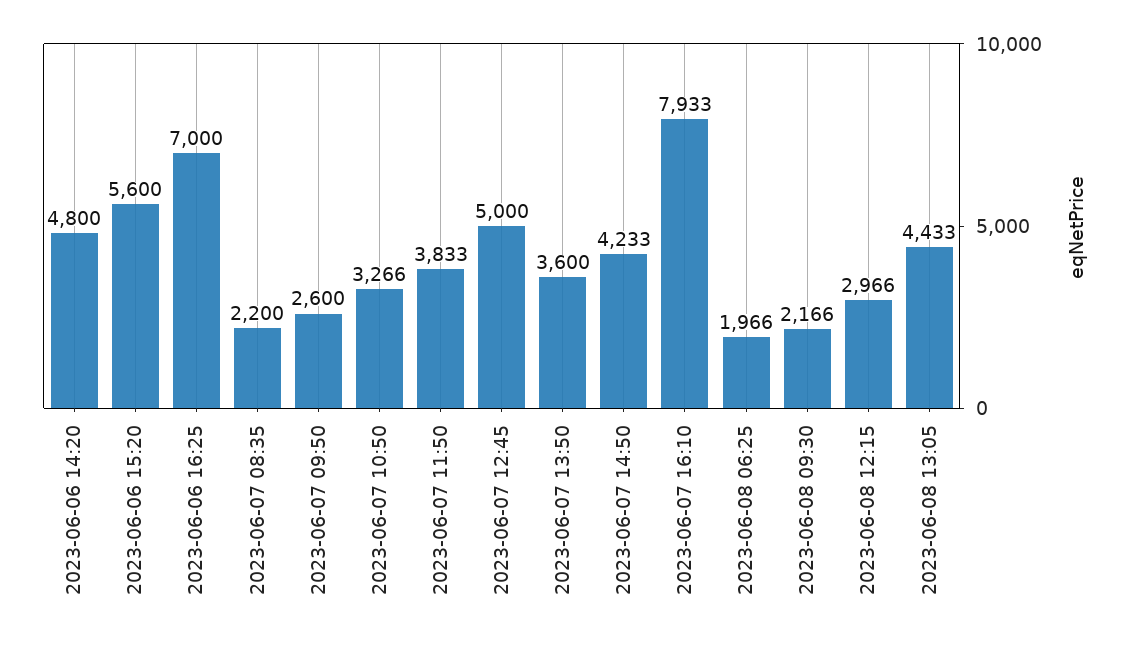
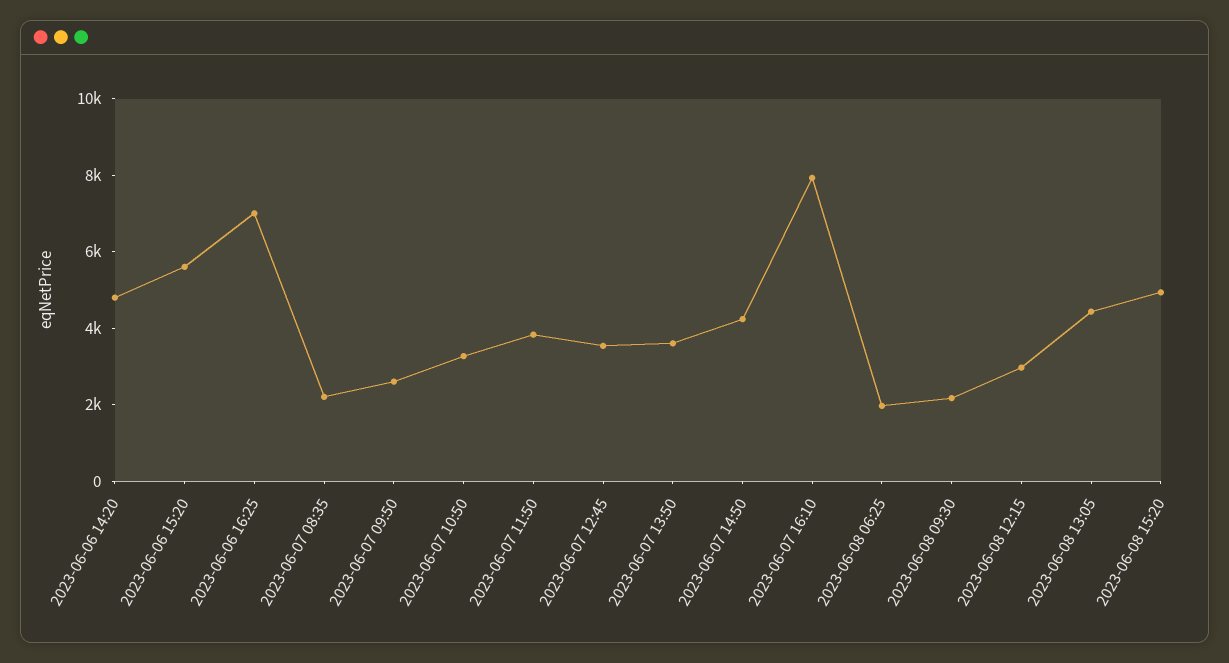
2023-06-07 12:45: 5000 -> 3500
2023-06-08 15:20: none -> 5000

